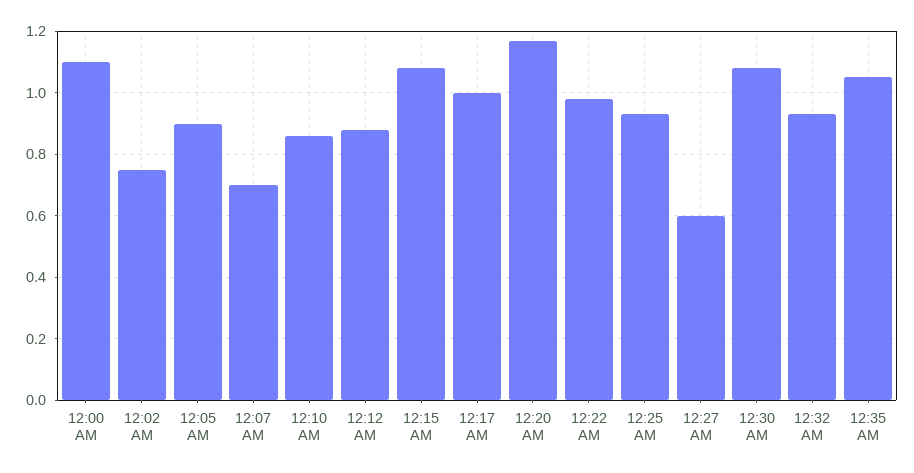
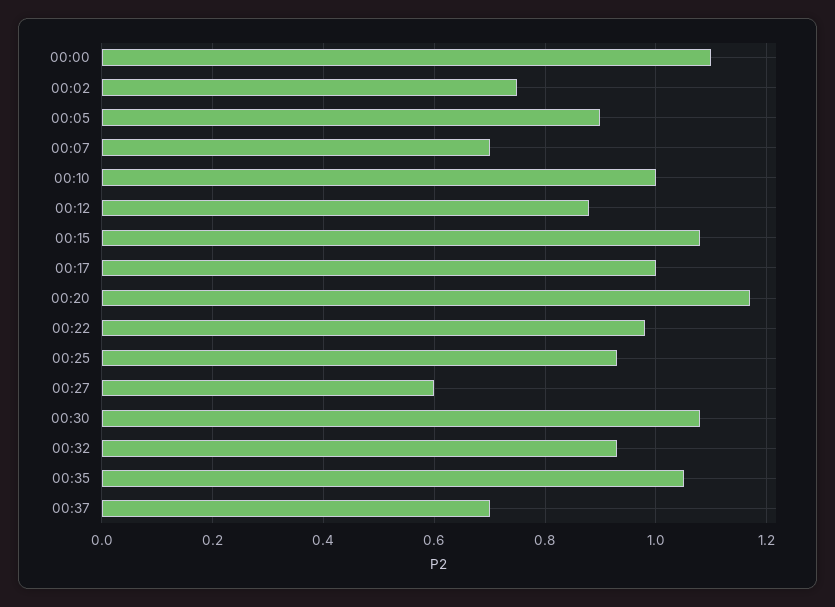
12:10 AM: 0.85 -> 1
00:37: none -> 0.7

